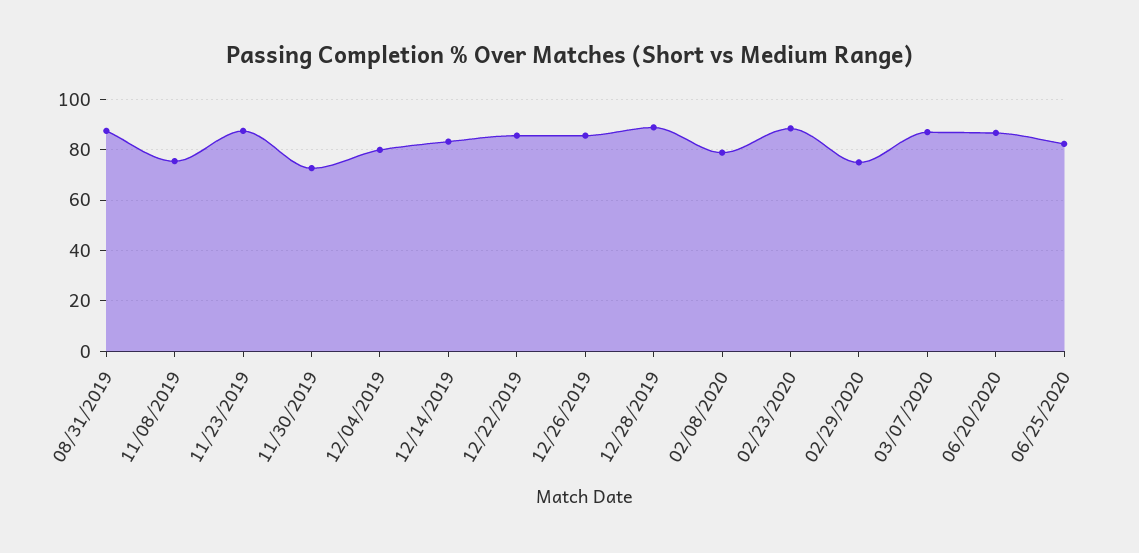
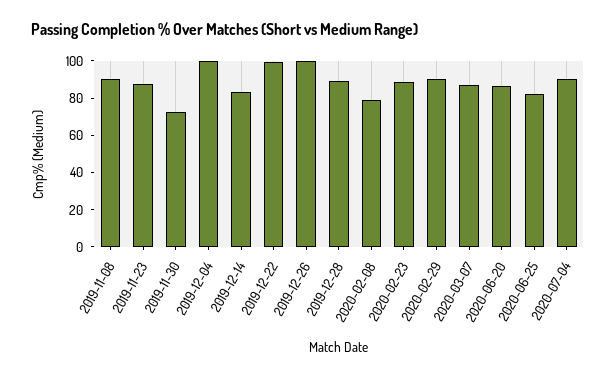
08/31/2019: 87.5 -> none
11/08/2019: 75 -> 90
12/04/2019: 80 -> 100
12/22/2019: 85 -> 100
12/26/2019: 85 -> 100
02/29/2020: 75 -> 90
2020-07-04: none -> 90

